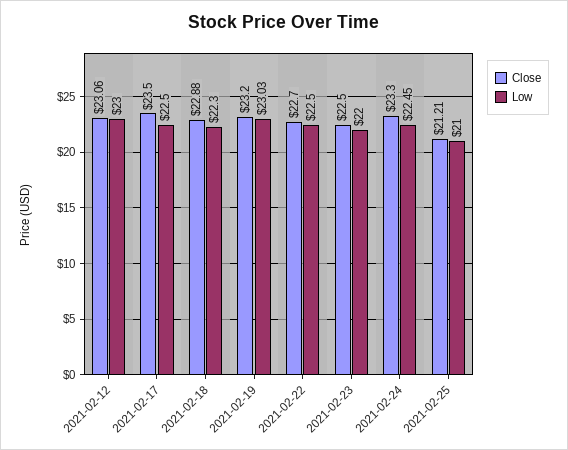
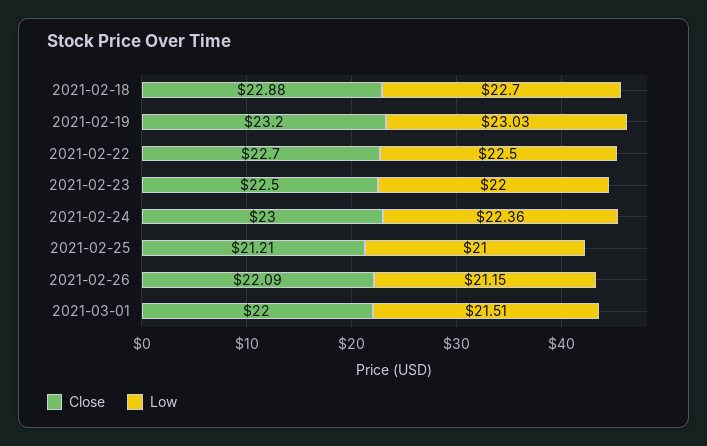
Close, 2021-02-12: 23.06 -> none
Low, 2021-02-12: 23 -> none
Close, 2021-02-17: 23.5 -> none
Low, 2021-02-17: 22.5 -> none
Low, 2021-02-18: 22.3 -> 22.7
Close, 2021-02-24: 23.3 -> 23
Low, 2021-02-24: 22.45 -> 22.36
Close, 2021-02-26: none -> 22.09
Low, 2021-02-26: none -> 21.15
Close, 2021-03-01: none -> 22
Low, 2021-03-01: none -> 21.51

